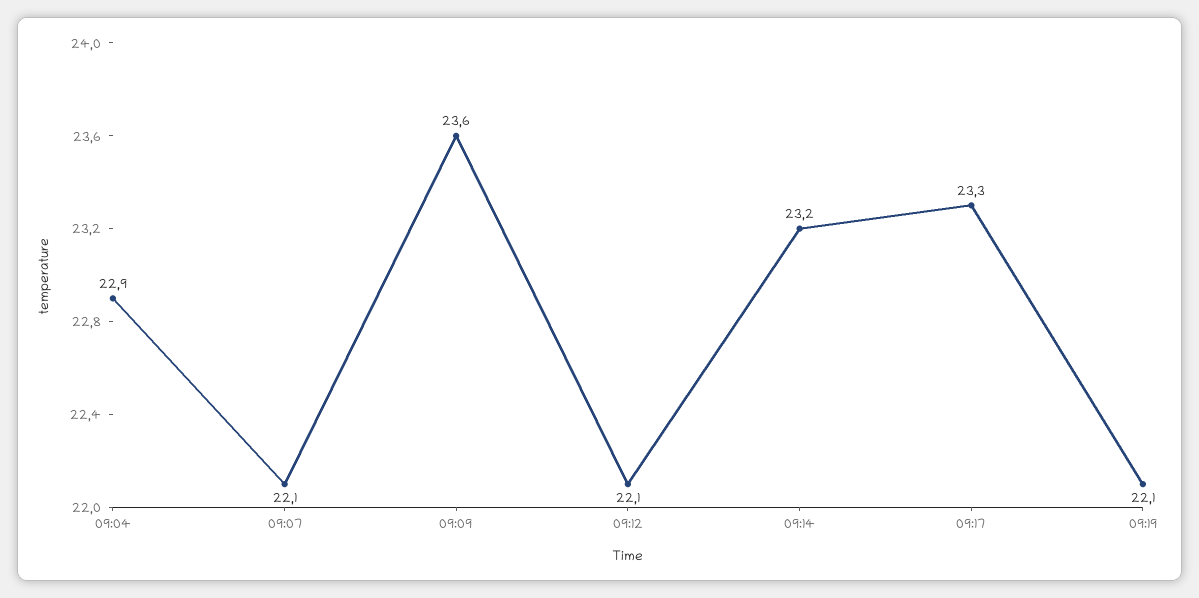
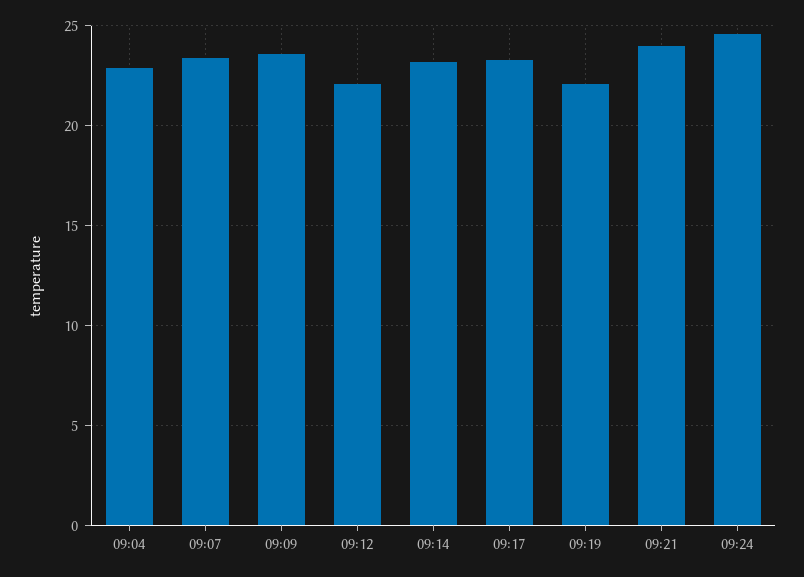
09:07: 22.1 -> 23.5
09:21: none -> 24
09:24: none -> 24.5

